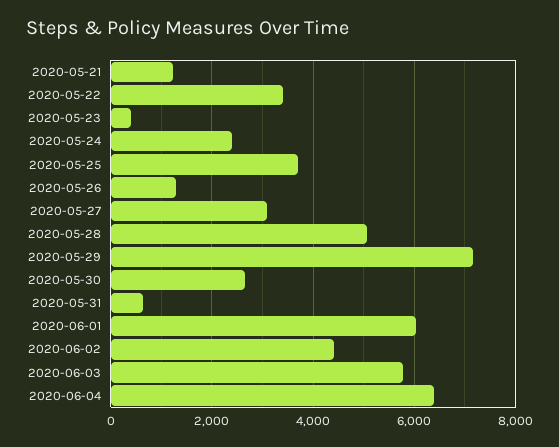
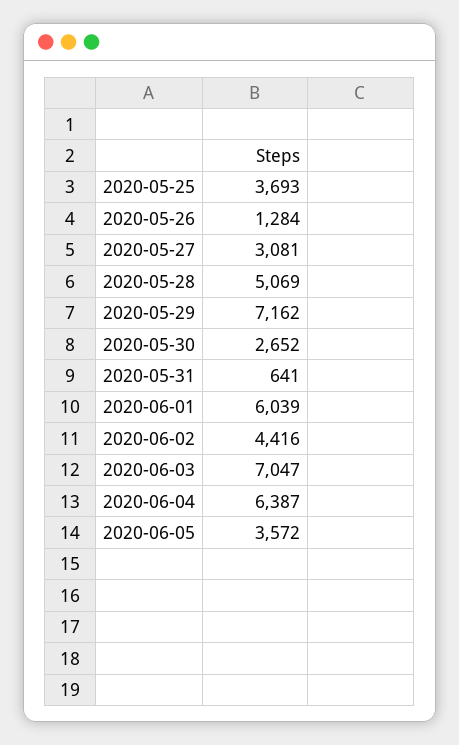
2020-05-21: 1200 -> none
2020-05-22: 3400 -> none
2020-05-23: 400 -> none
2020-05-24: 2400 -> none
2020-06-03: 5800 -> 7047
2020-06-05: none -> 3572

